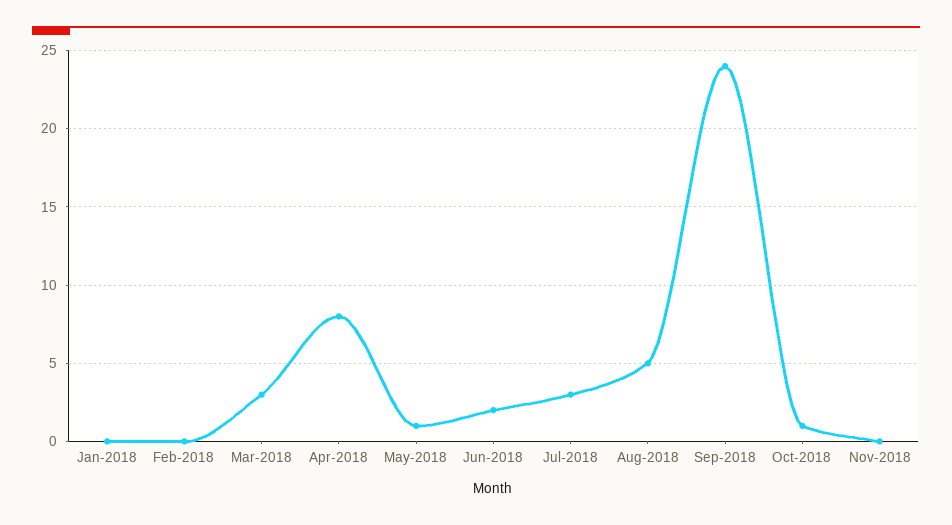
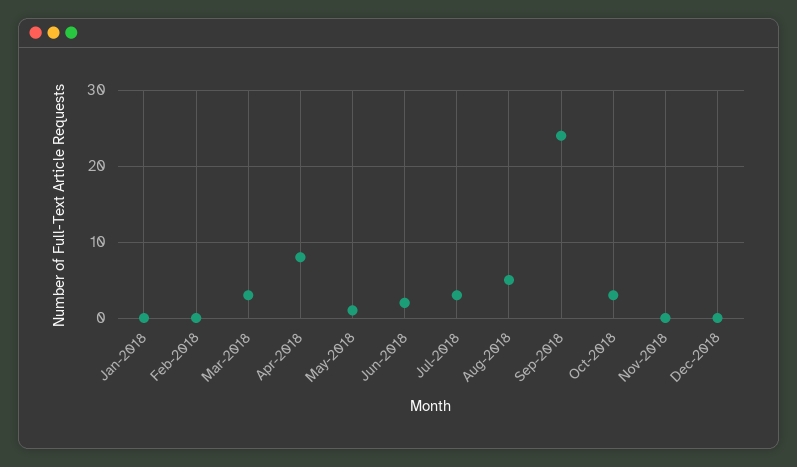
Oct-2018: 1 -> 3
Dec-2018: none -> 0

